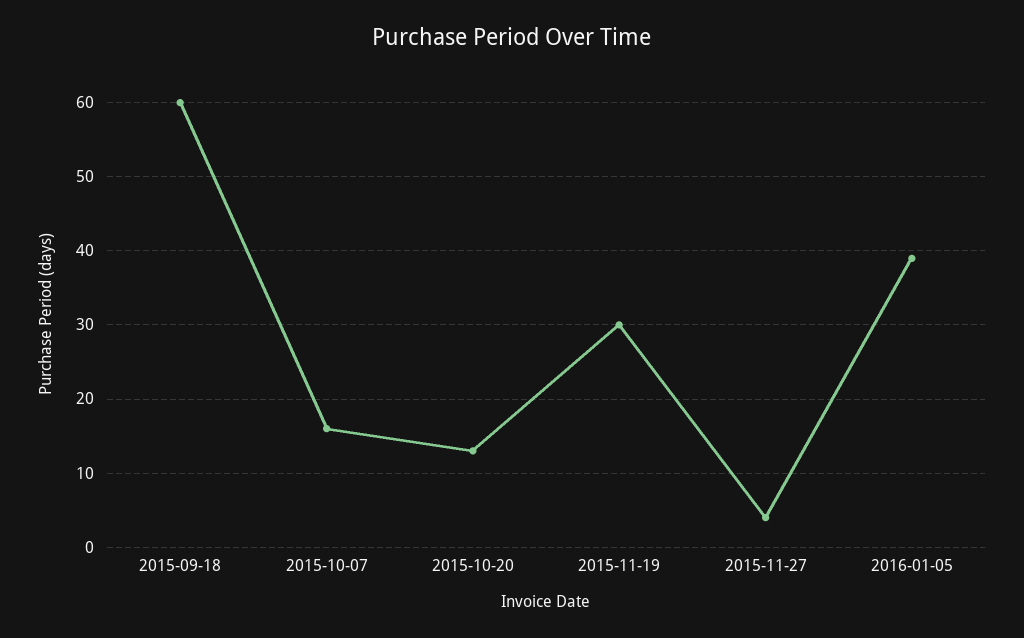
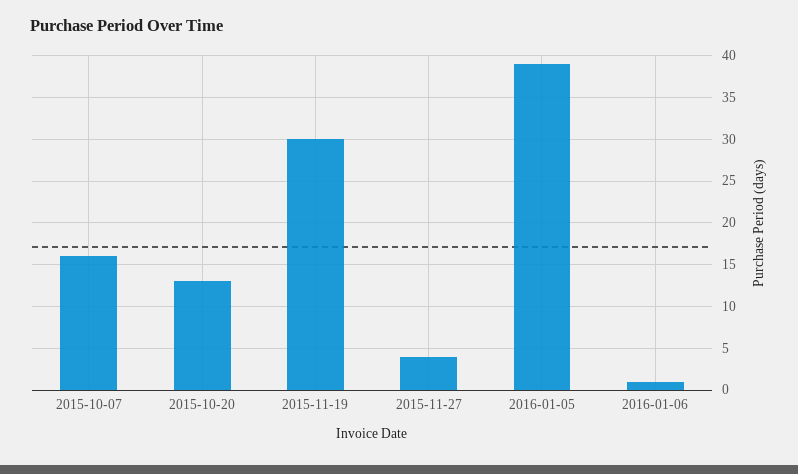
2015-09-18: 60 -> none
2016-01-06: none -> 1

